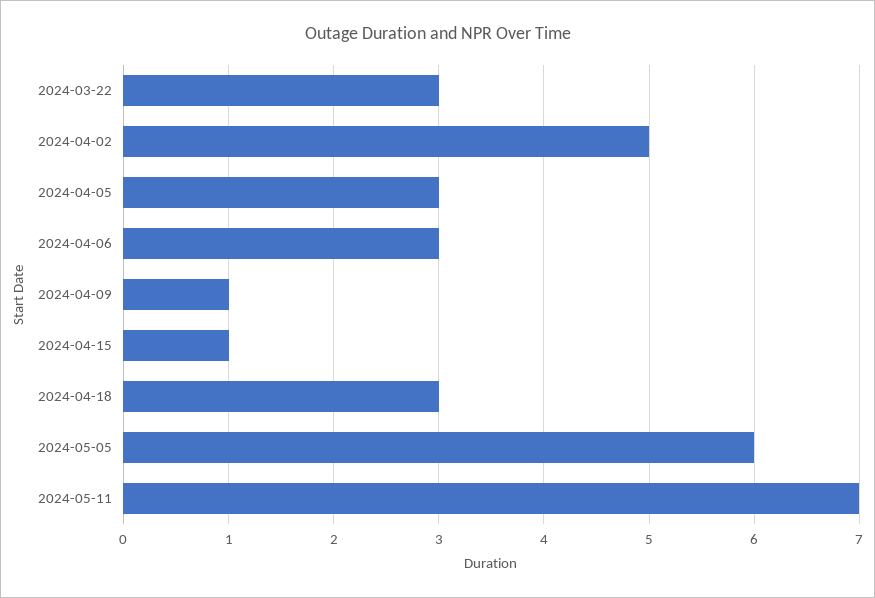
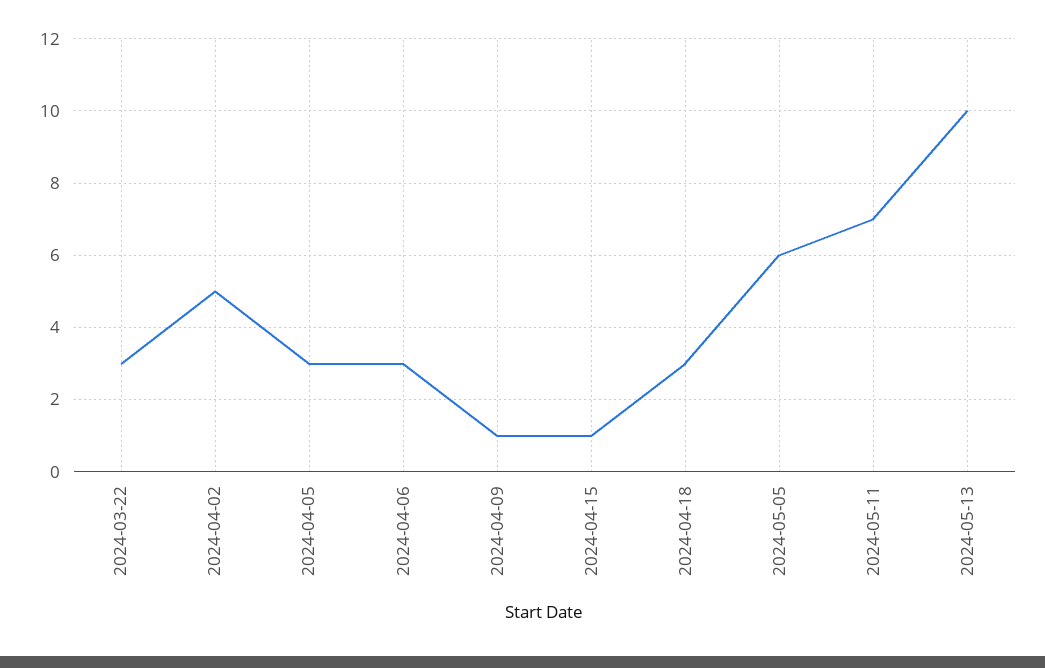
2024-05-13: none -> 10

